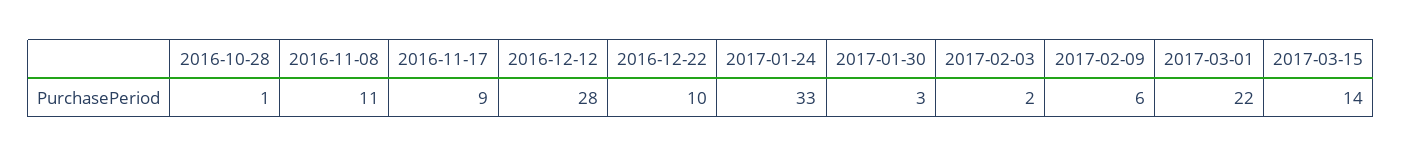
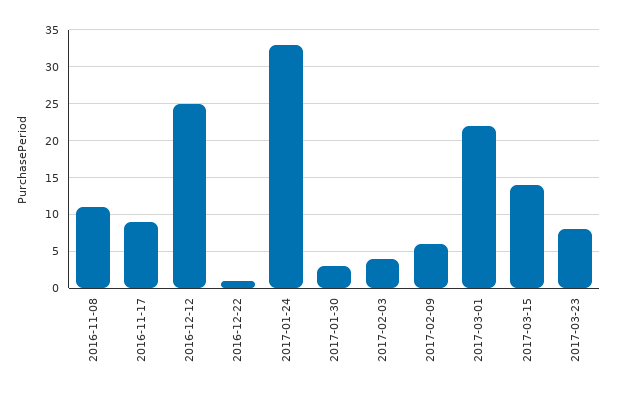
2016-10-28: 1 -> none
2016-12-12: 28 -> 25
2016-12-22: 10 -> 1
2017-02-03: 2 -> 4
2017-03-23: none -> 8

